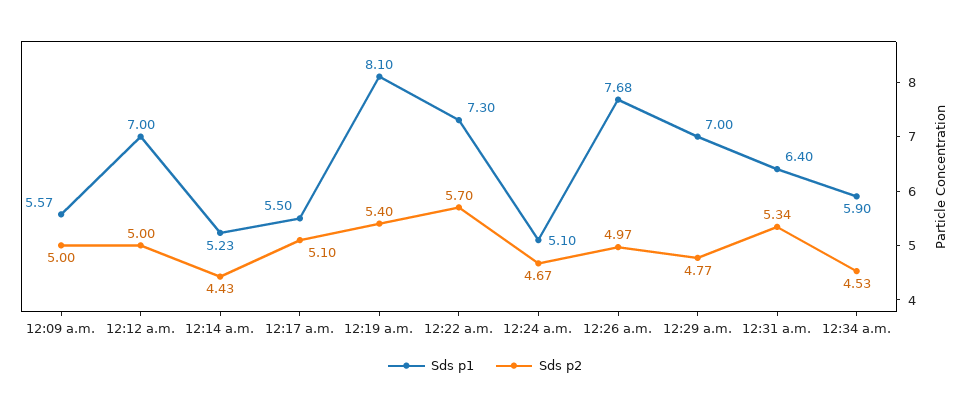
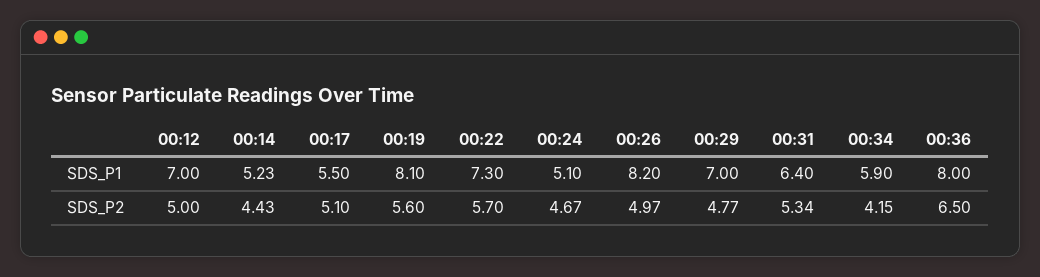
Sds p1, 12:09 a.m.: 5.57 -> none
Sds p2, 12:09 a.m.: 5 -> none
Sds p2, 12:19 a.m.: 5.4 -> 5.6
Sds p1, 12:26 a.m.: 7.68 -> 8.2
Sds p2, 12:34 a.m.: 4.53 -> 4.15
Sds p1, 00:36: none -> 8
Sds p2, 00:36: none -> 6.5

